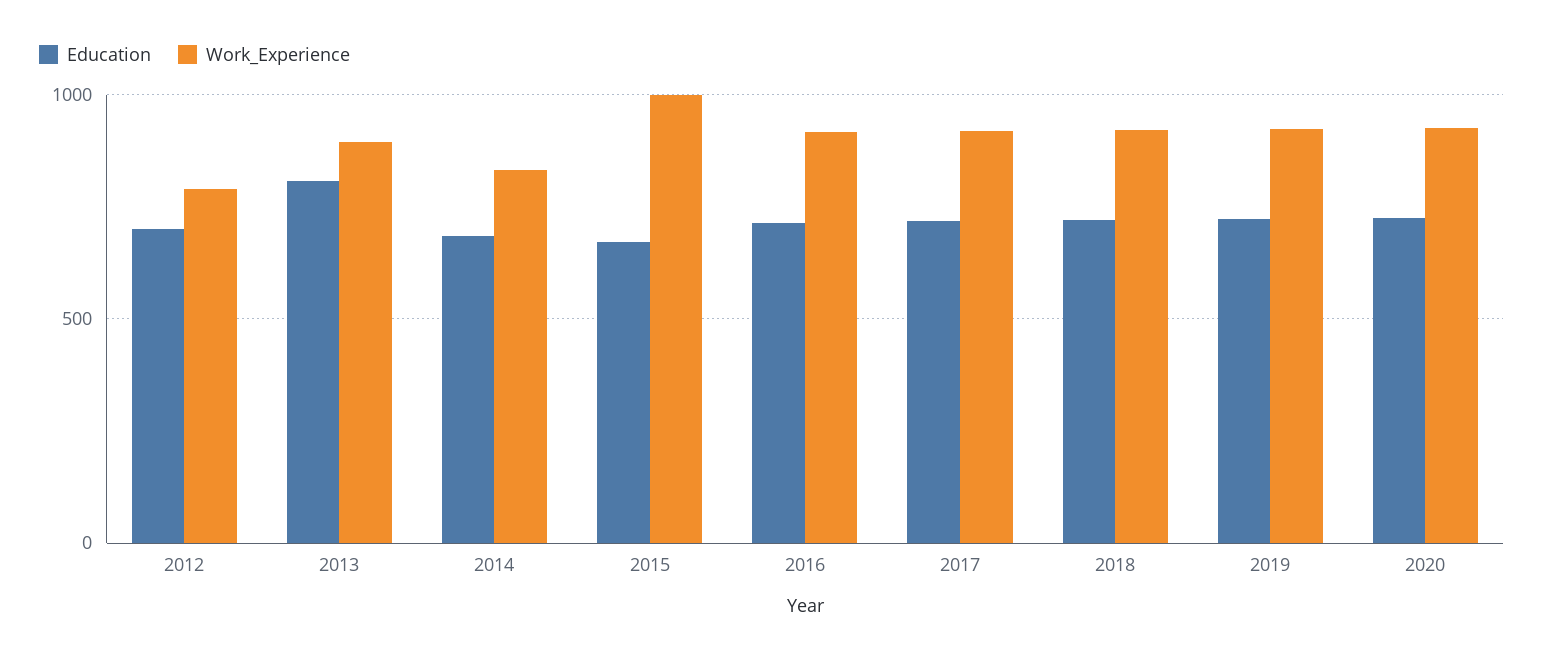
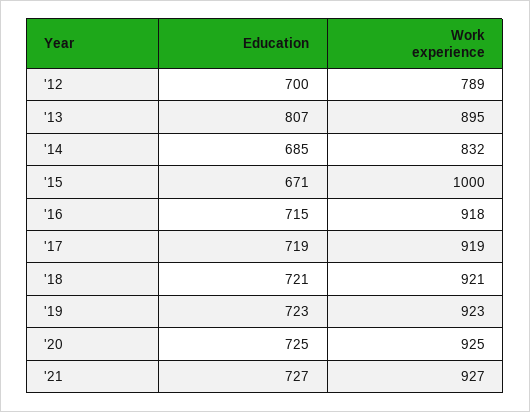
Education, '21: none -> 727
Work_Experience, '21: none -> 927

